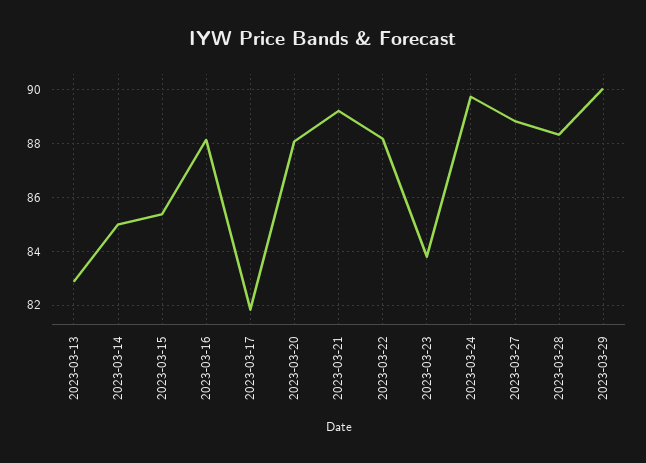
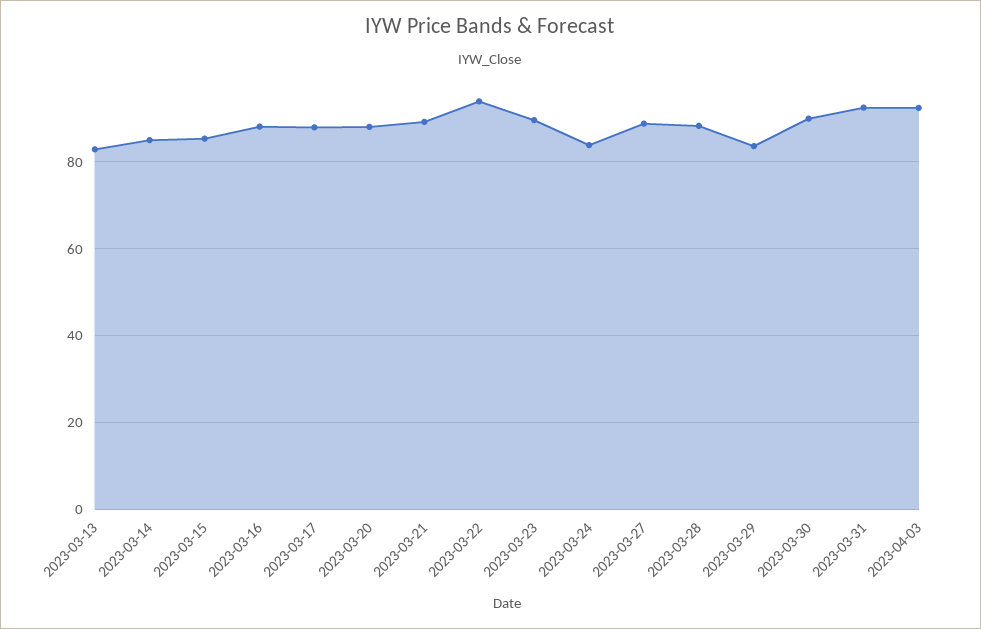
2023-03-17: 81.75 -> 88
2023-03-22: 88.25 -> 94
2023-03-23: 83.75 -> 90
2023-03-24: 89.75 -> 84
2023-03-29: 90 -> 84
2023-03-30: none -> 90
2023-03-31: none -> 92
2023-04-03: none -> 92

